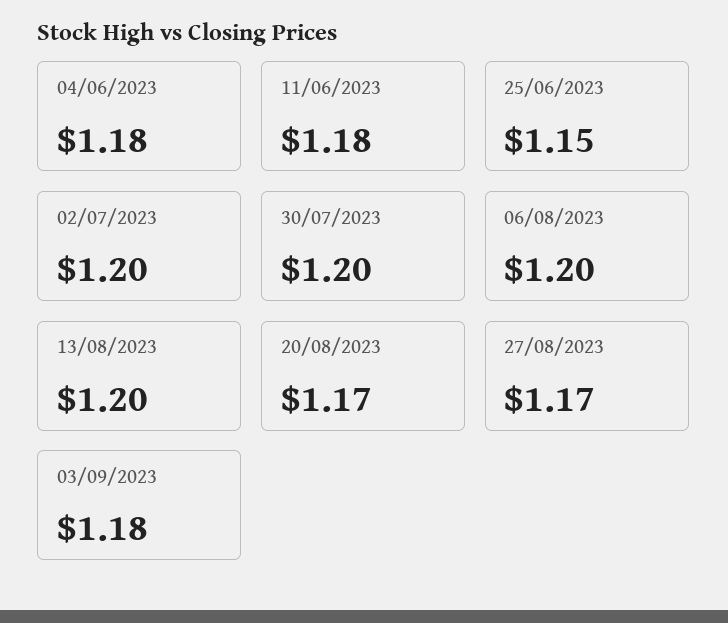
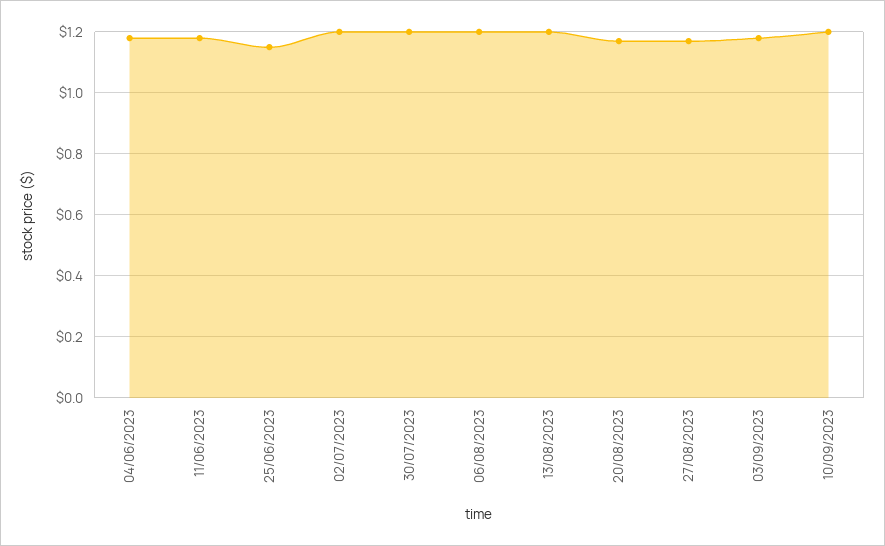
10/09/2023: none -> 1.2

